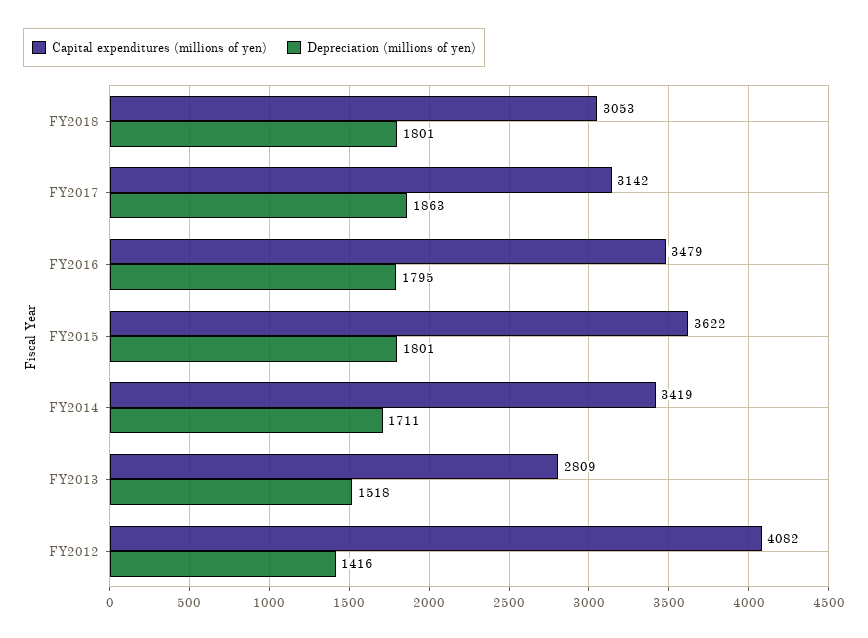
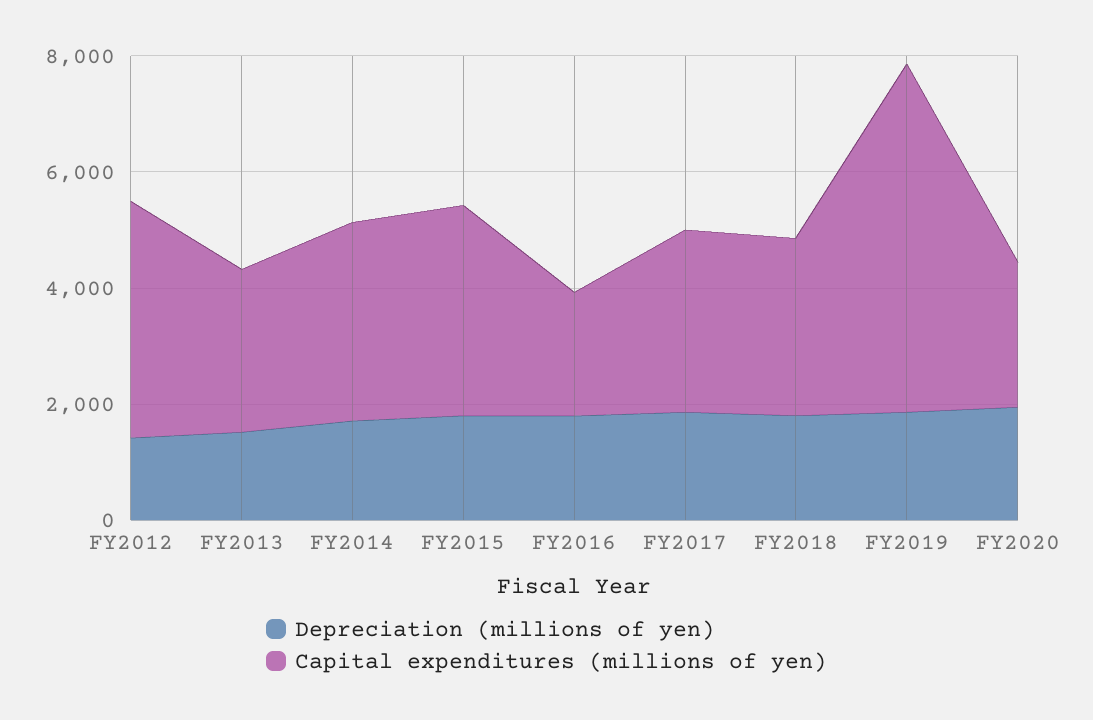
Capital expenditures (millions of yen), FY2016: 3479 -> 2000
Depreciation (millions of yen), FY2019: none -> 2000
Capital expenditures (millions of yen), FY2019: none -> 6000
Depreciation (millions of yen), FY2020: none -> 2000
Capital expenditures (millions of yen), FY2020: none -> 2500

